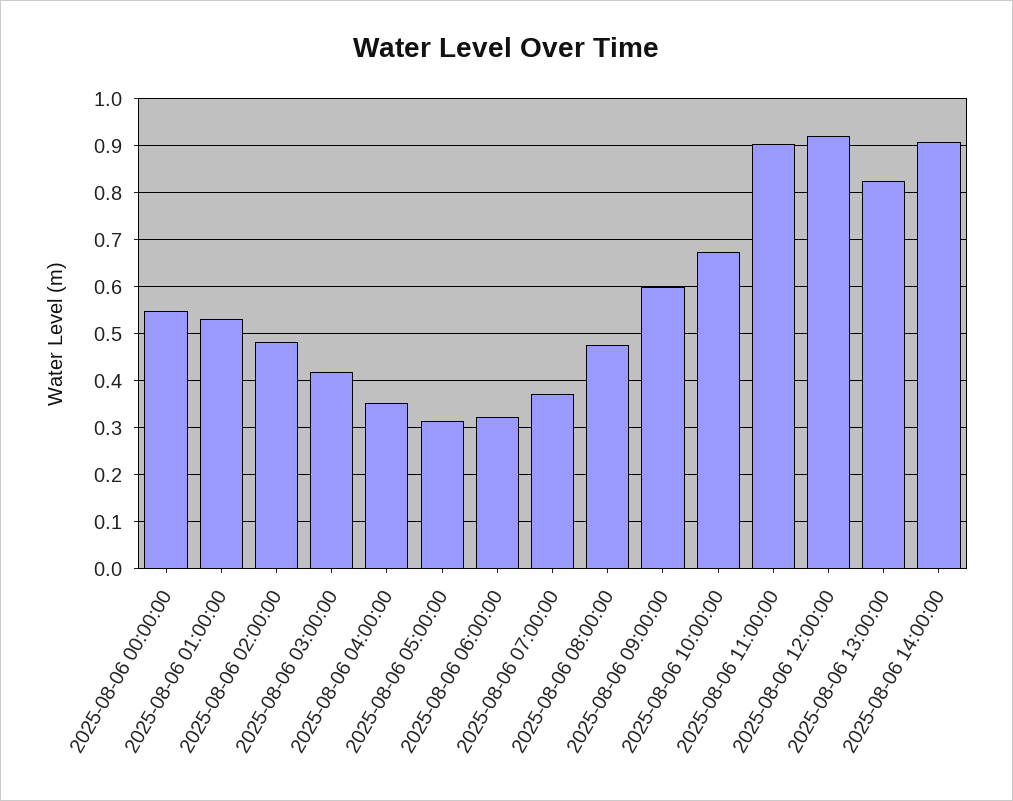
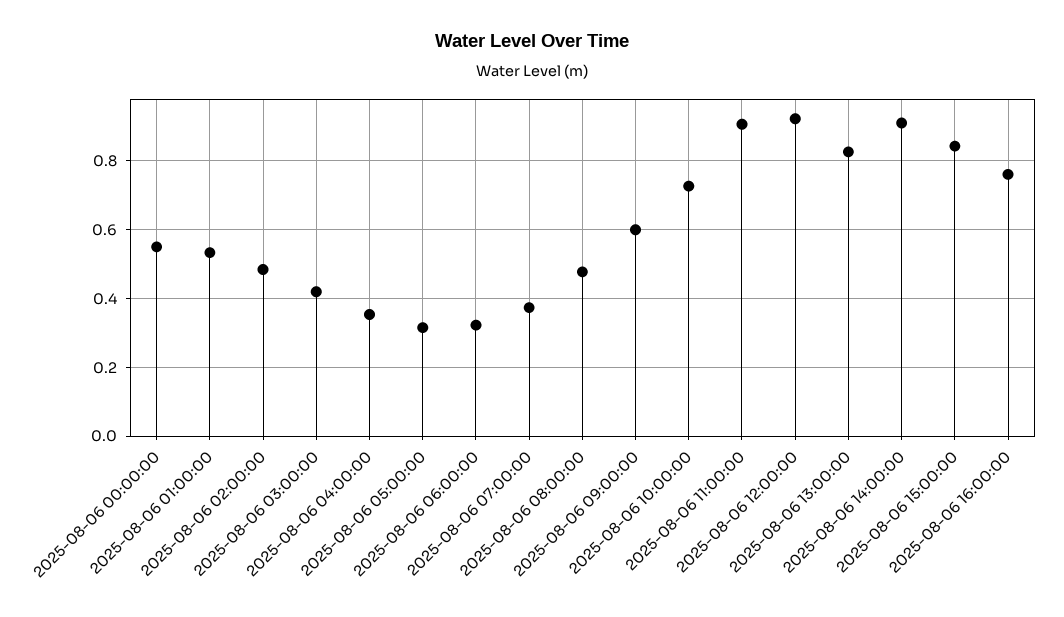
2025-08-06 10:00:00: 0.68 -> 0.72
2025-08-06 15:00:00: none -> 0.84
2025-08-06 16:00:00: none -> 0.76

